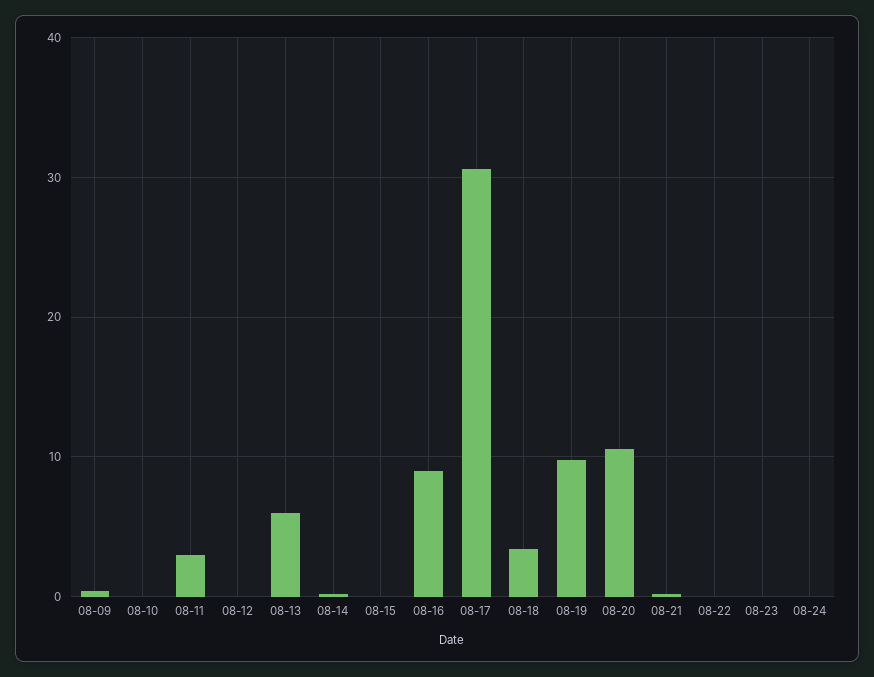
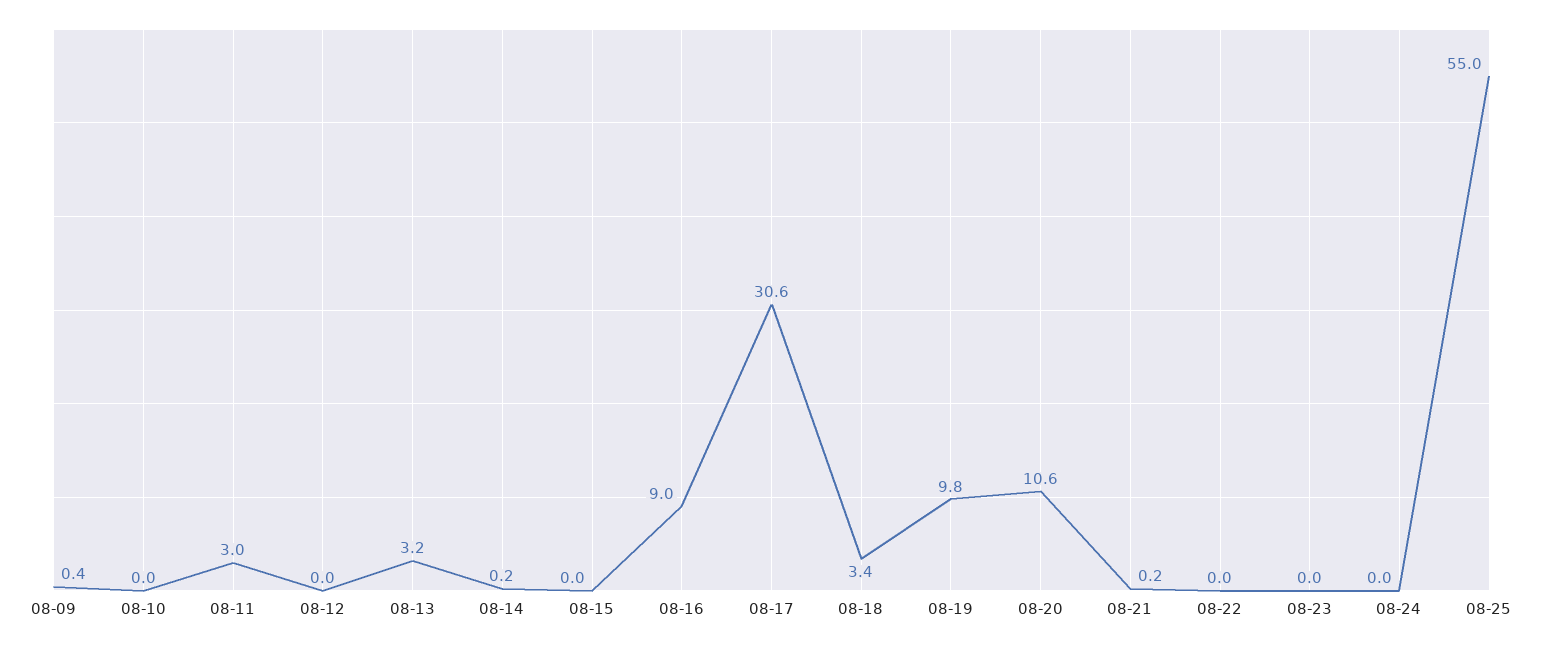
08-13: 6 -> 3.2
08-25: none -> 55

